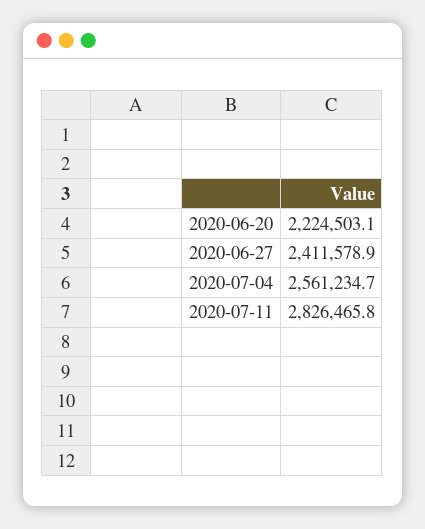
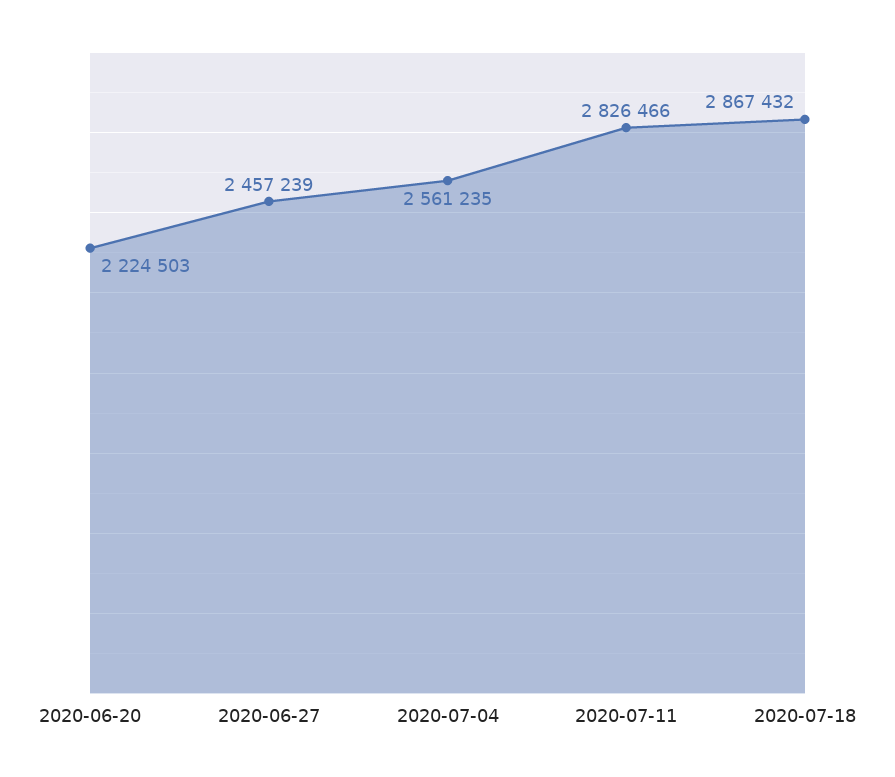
2020-06-27: 2411578.9 -> 2457239
2020-07-18: none -> 2867432

